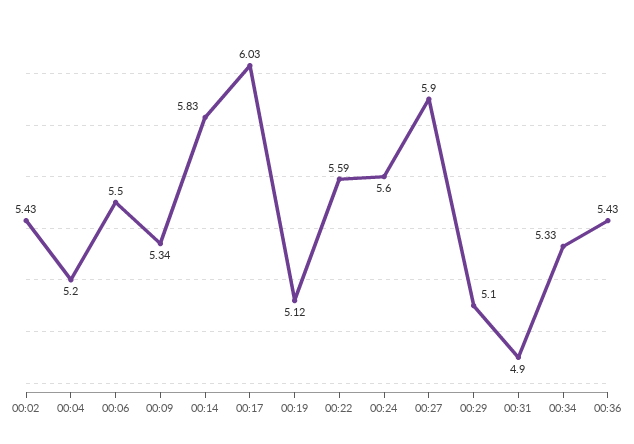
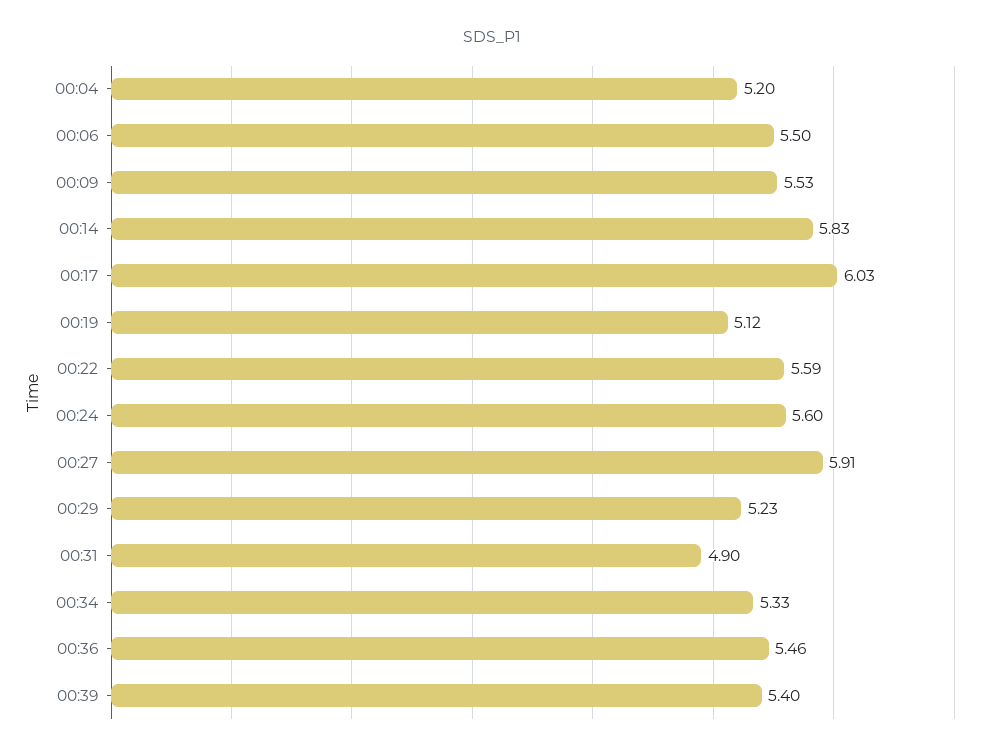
00:02: 5.43 -> none
00:09: 5.34 -> 5.53
00:27: 5.9 -> 5.91
00:29: 5.1 -> 5.23
00:36: 5.43 -> 5.46
00:39: none -> 5.4

